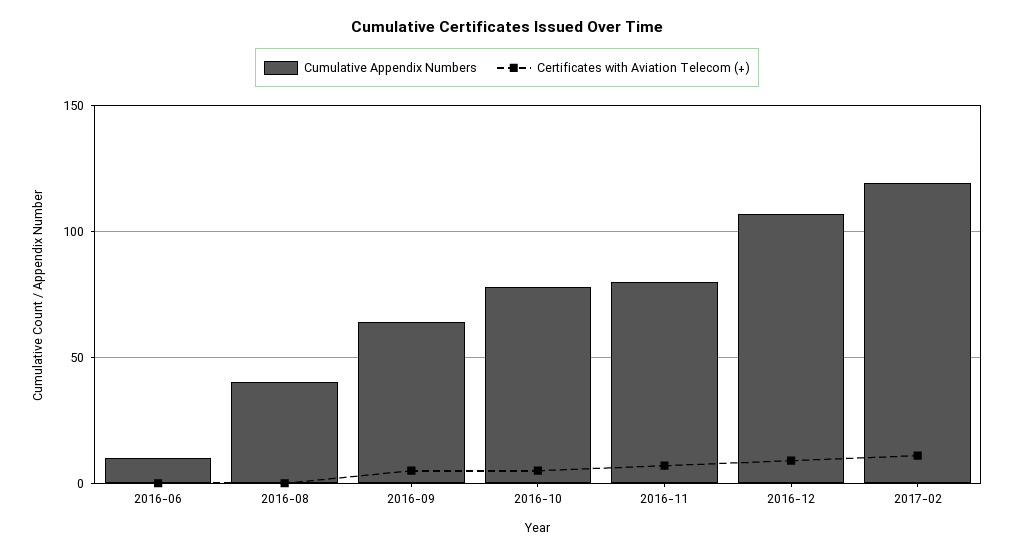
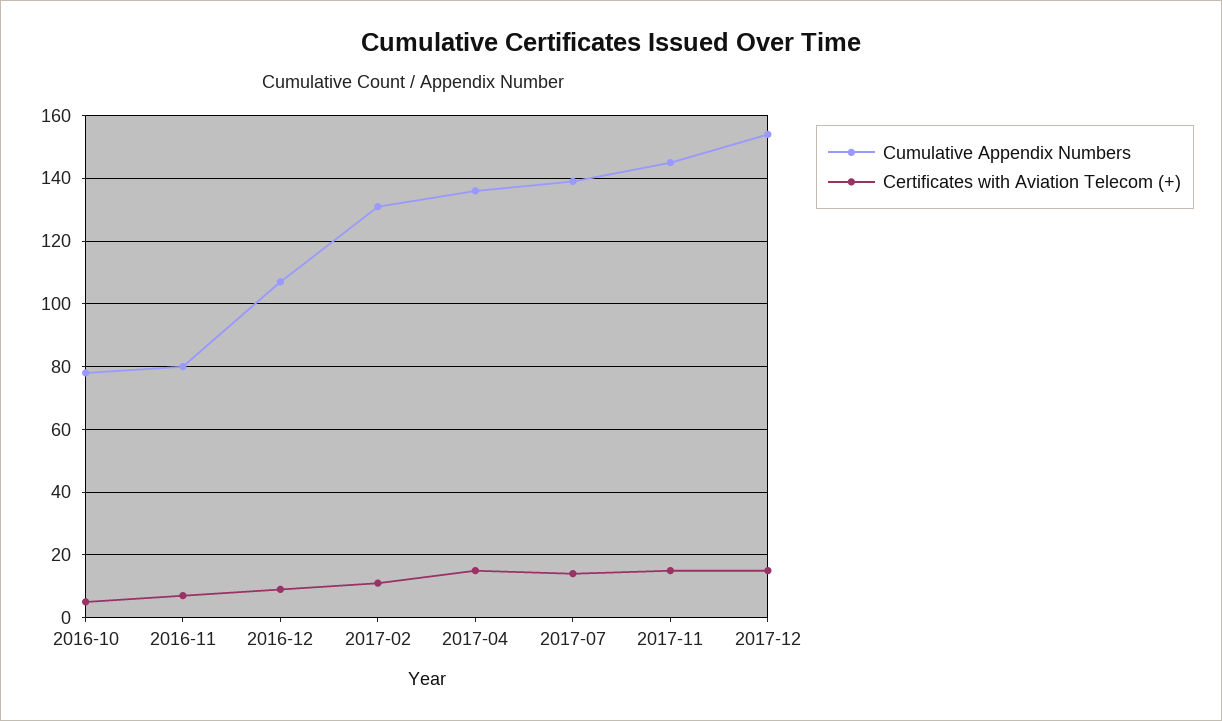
Cumulative Appendix Numbers, 2016-06: 10 -> none
Certificates with Aviation Telecom (+), 2016-06: 0 -> none
Cumulative Appendix Numbers, 2016-08: 40 -> none
Certificates with Aviation Telecom (+), 2016-08: 0 -> none
Cumulative Appendix Numbers, 2016-09: 65 -> none
Certificates with Aviation Telecom (+), 2016-09: 5 -> none
Cumulative Appendix Numbers, 2017-02: 120 -> 130
Cumulative Appendix Numbers, 2017-04: none -> 135
Certificates with Aviation Telecom (+), 2017-04: none -> 15
Cumulative Appendix Numbers, 2017-07: none -> 140
Certificates with Aviation Telecom (+), 2017-07: none -> 15
Cumulative Appendix Numbers, 2017-11: none -> 145
Certificates with Aviation Telecom (+), 2017-11: none -> 15
Cumulative Appendix Numbers, 2017-12: none -> 155
Certificates with Aviation Telecom (+), 2017-12: none -> 15

